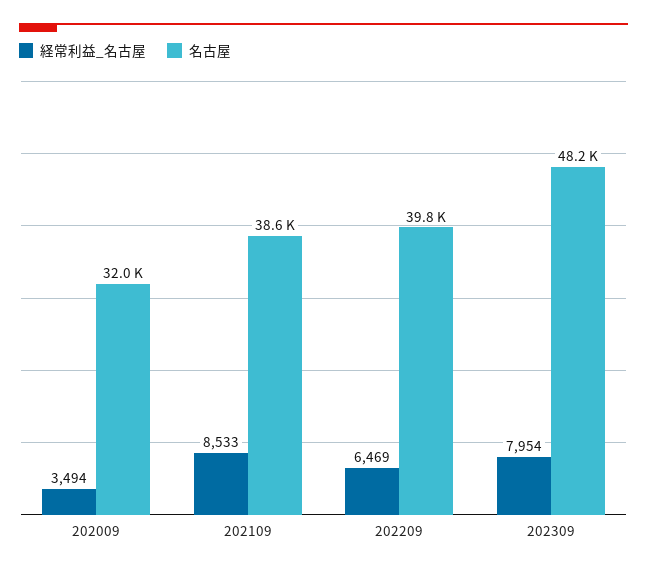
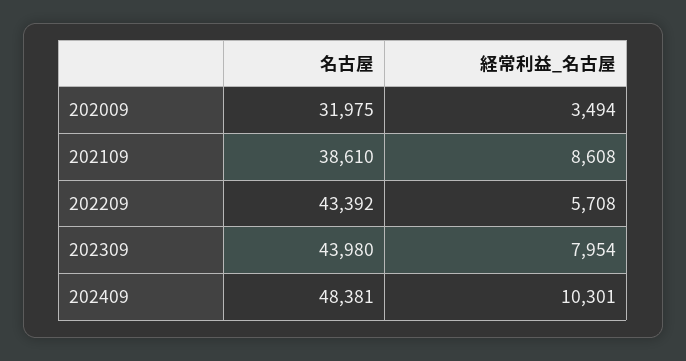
経常利益_名古屋, 202109: 8533 -> 8608
経常利益_名古屋, 202209: 6469 -> 5708
名古屋, 202209: 39800 -> 43392
名古屋, 202309: 48200 -> 43980
名古屋, 202409: none -> 48381
経常利益_名古屋, 202409: none -> 10301

